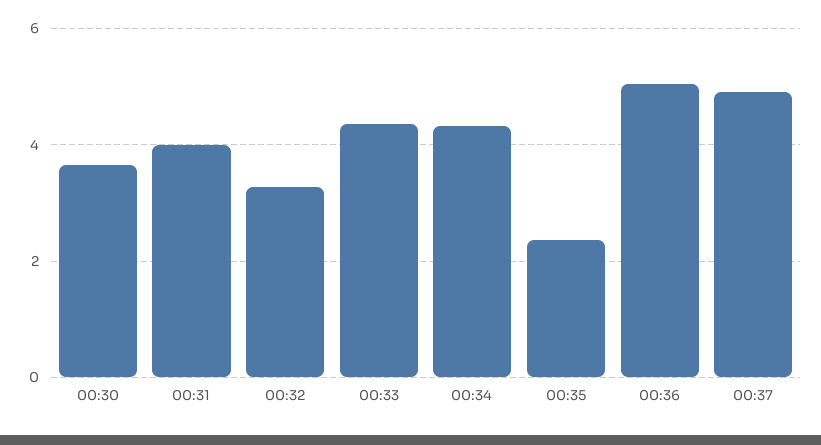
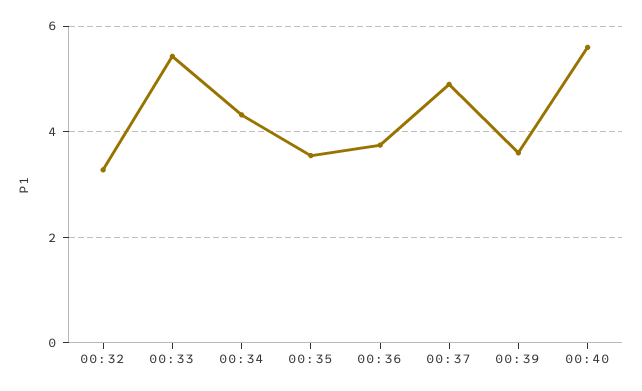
00:30: 3.6 -> none
00:31: 4 -> none
00:33: 4.4 -> 5.4
00:35: 2.4 -> 3.6
00:36: 5 -> 3.8
00:39: none -> 3.6
00:40: none -> 5.6

